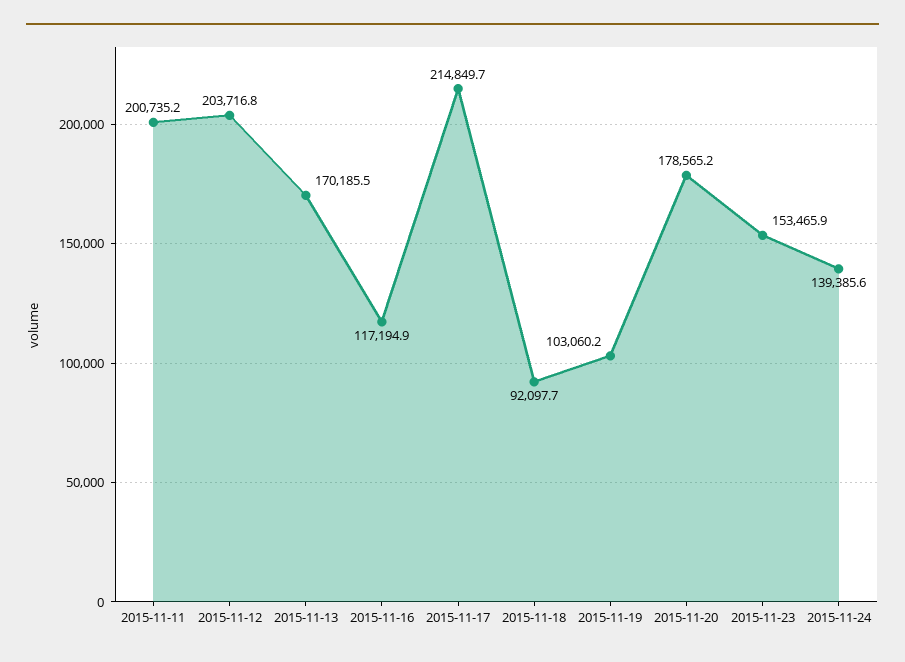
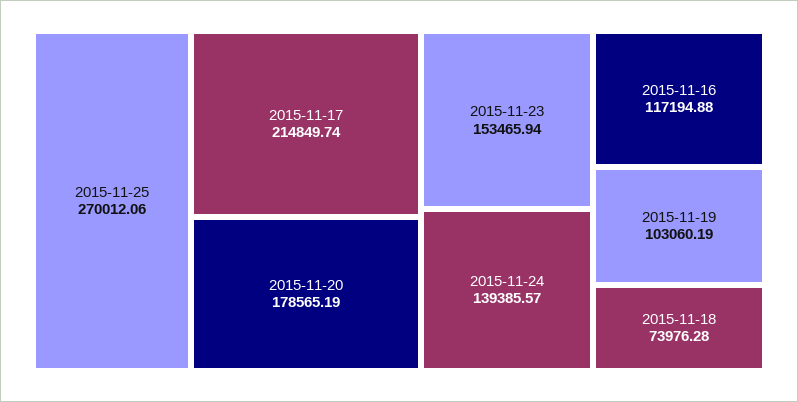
2015-11-11: 200735.2 -> none
2015-11-12: 203716.8 -> none
2015-11-13: 170185.5 -> none
2015-11-18: 92097.7 -> 73976.28
2015-11-25: none -> 270012.06

